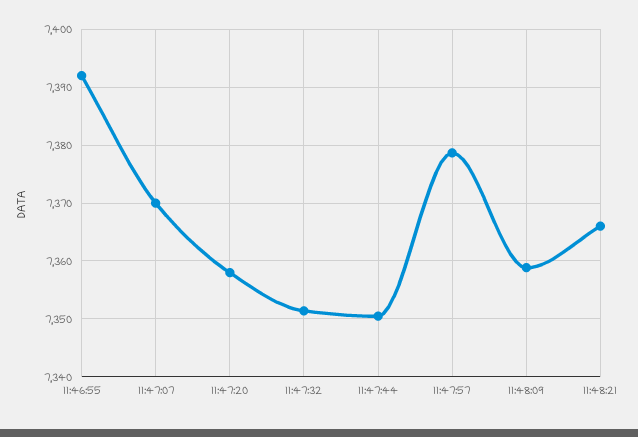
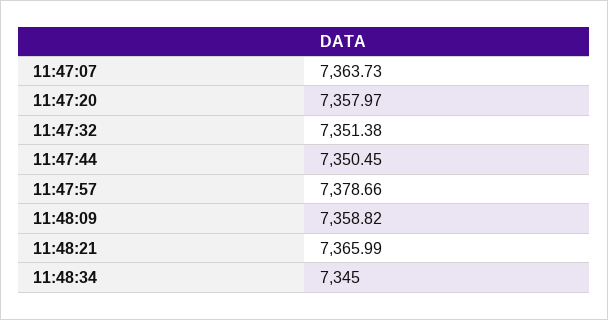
11:46:55: 7392 -> none
11:47:07: 7370 -> 7363.73
11:48:34: none -> 7345

